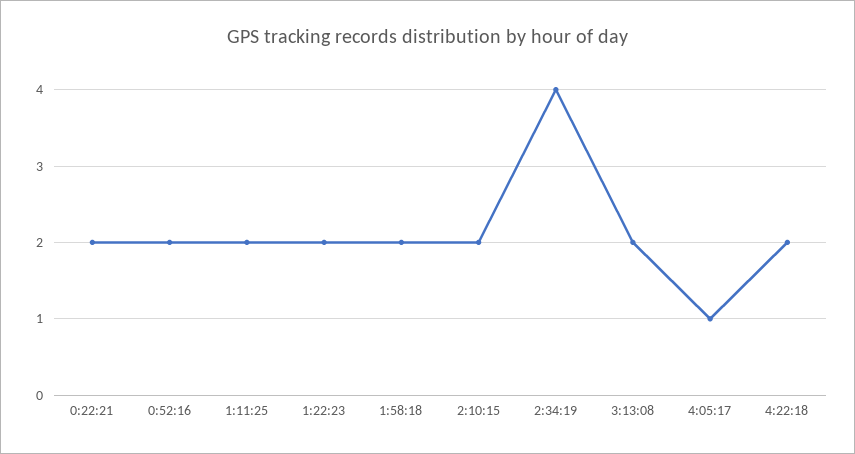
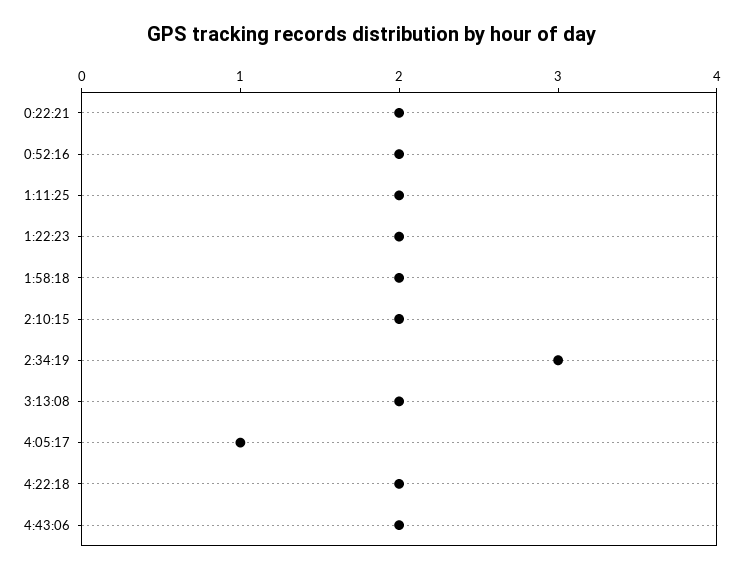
2:34:19: 4 -> 3
4:43:06: none -> 2

